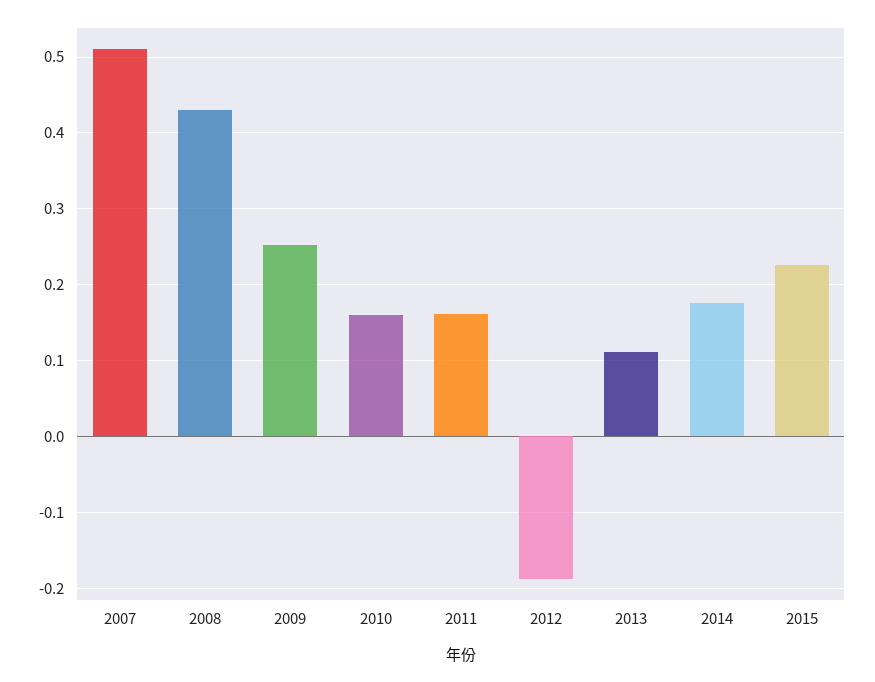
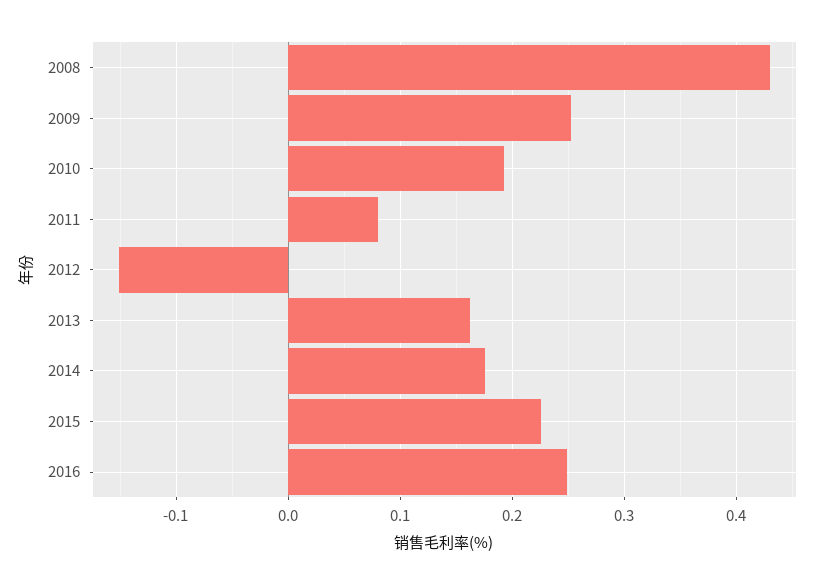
2007: 0.51 -> none
2010: 0.16 -> 0.19
2011: 0.16 -> 0.08
2012: -0.19 -> -0.15
2013: 0.11 -> 0.16
2016: none -> 0.25

